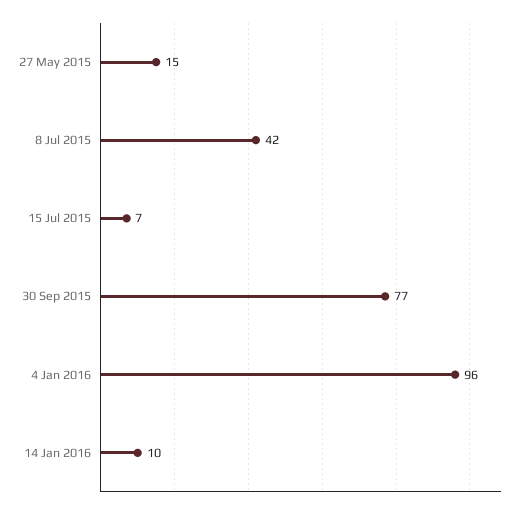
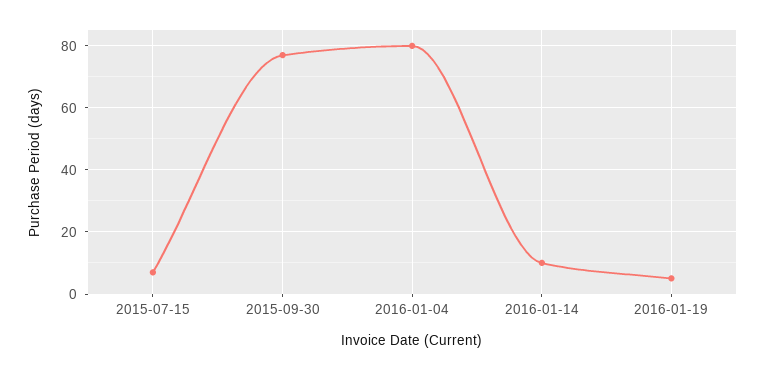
27 May 2015: 15 -> none
8 Jul 2015: 42 -> none
4 Jan 2016: 96 -> 80
2016-01-19: none -> 5

